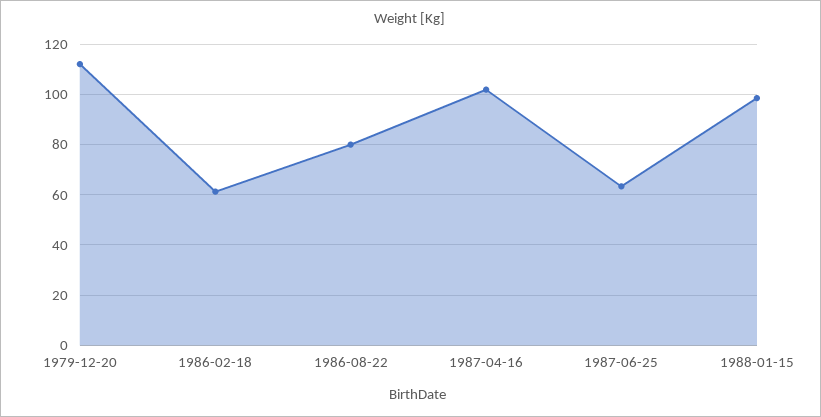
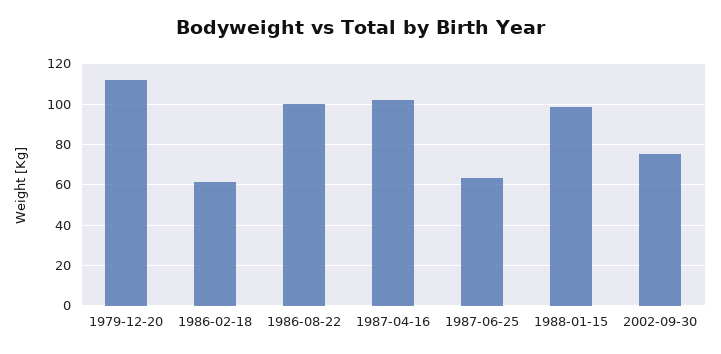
1986-08-22: 80 -> 100
2002-09-30: none -> 75

